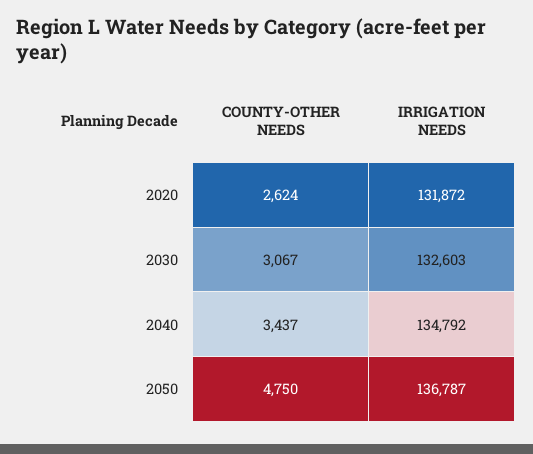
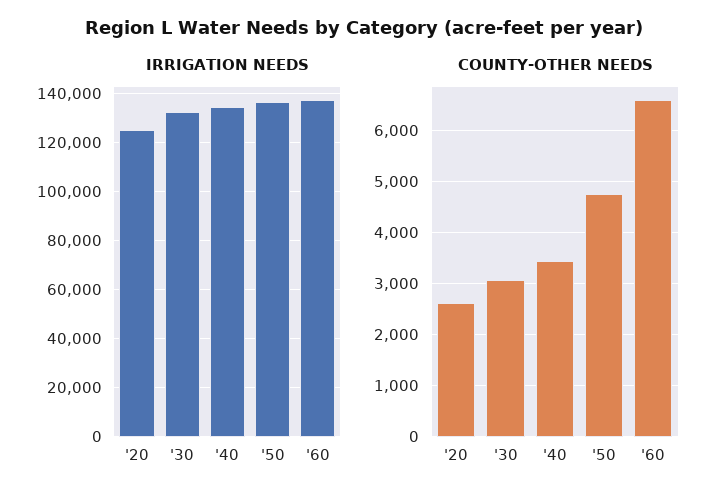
IRRIGATION NEEDS, 2020: 131872 -> 125000
IRRIGATION NEEDS, '60: none -> 137500
COUNTY-OTHER NEEDS, '60: none -> 6600

